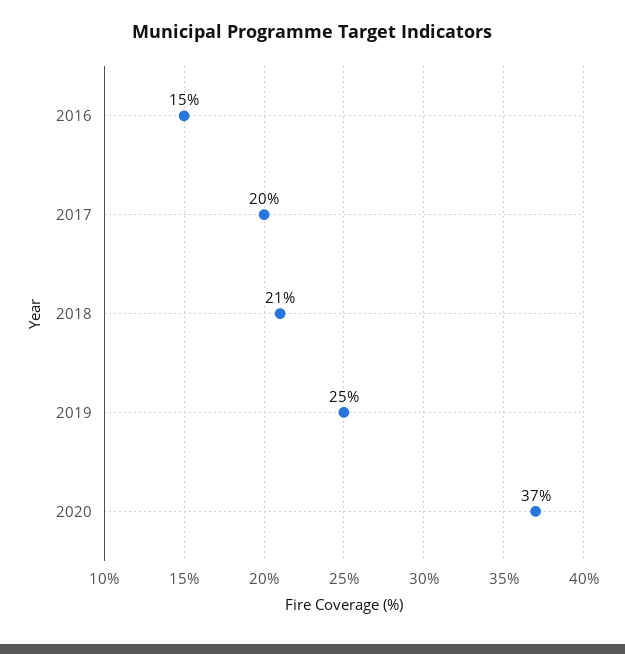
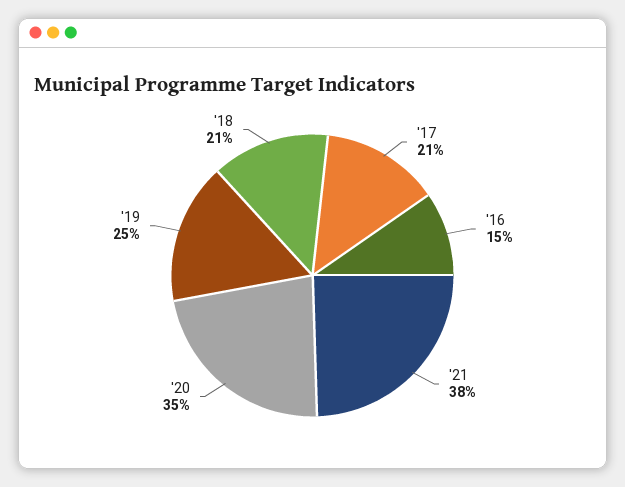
2017: 20 -> 21
2020: 37 -> 35
'21: none -> 38

